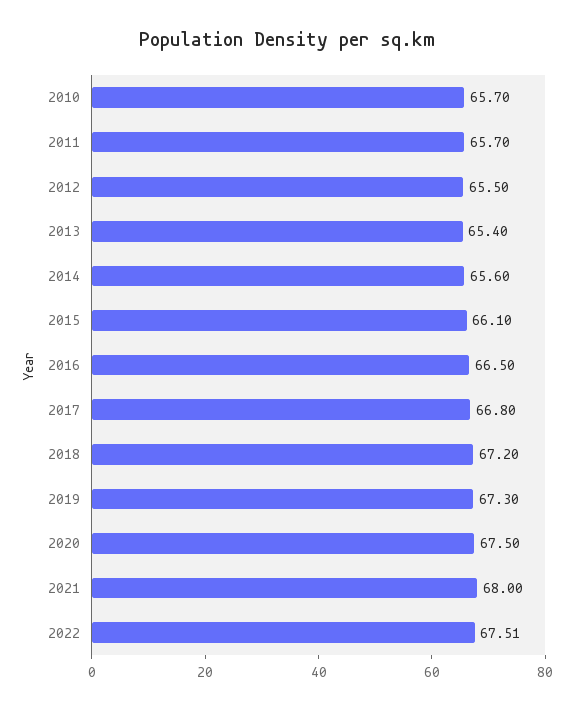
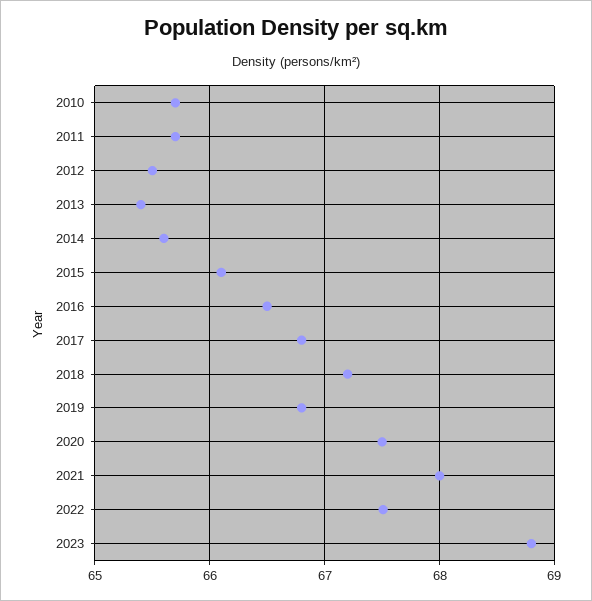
2019: 67.3 -> 66.8
2023: none -> 68.8

